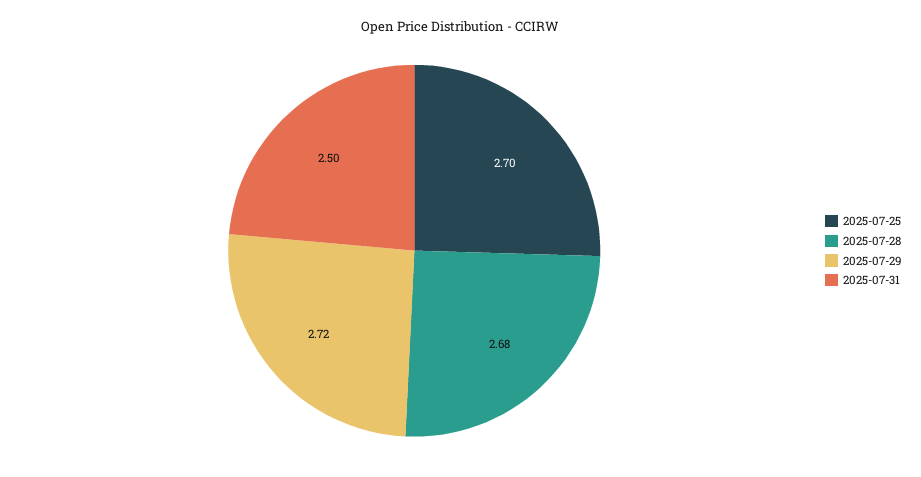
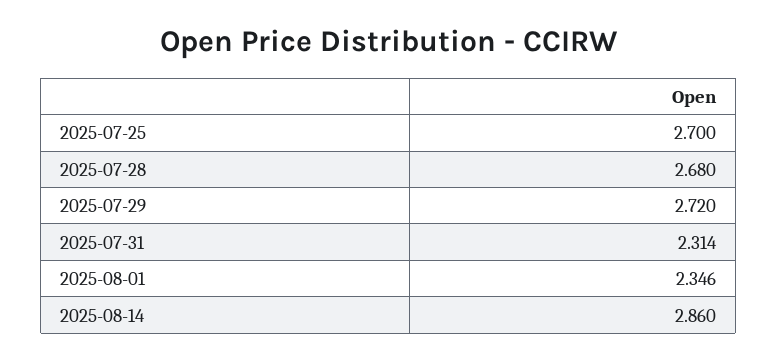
2025-07-31: 2.5 -> 2.314
2025-08-01: none -> 2.346
2025-08-14: none -> 2.86

